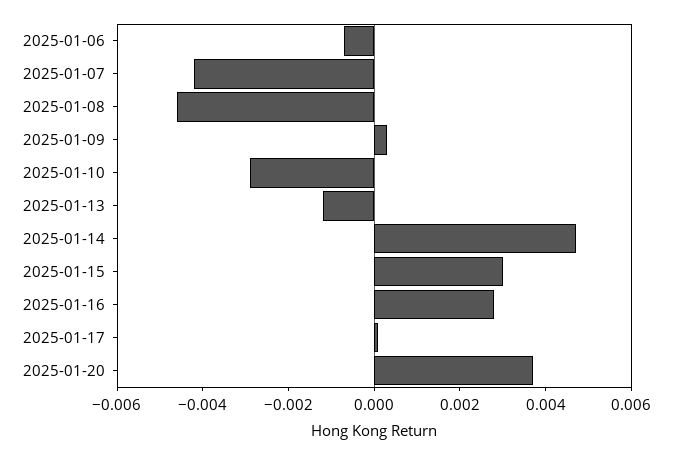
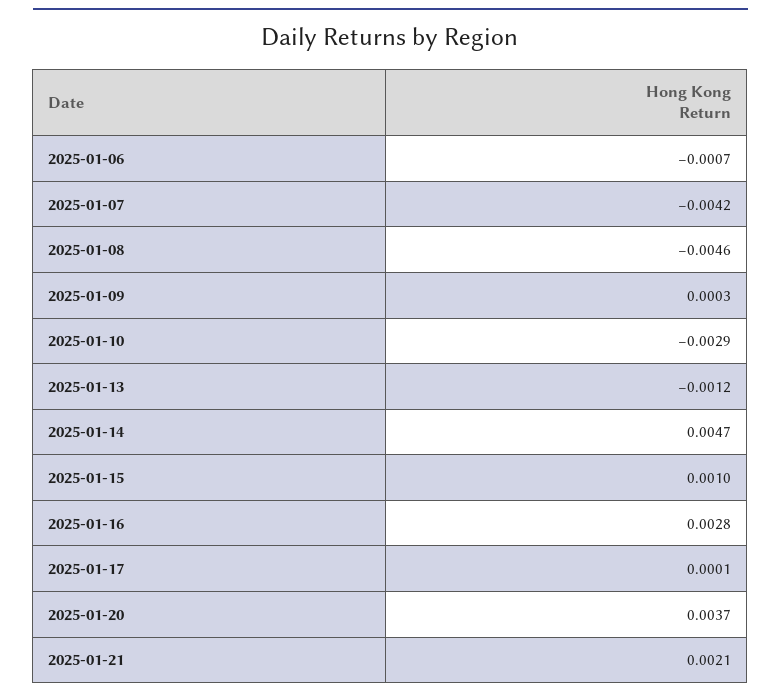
2025-01-15: 0.003 -> 0.001
2025-01-21: none -> 0.0021

